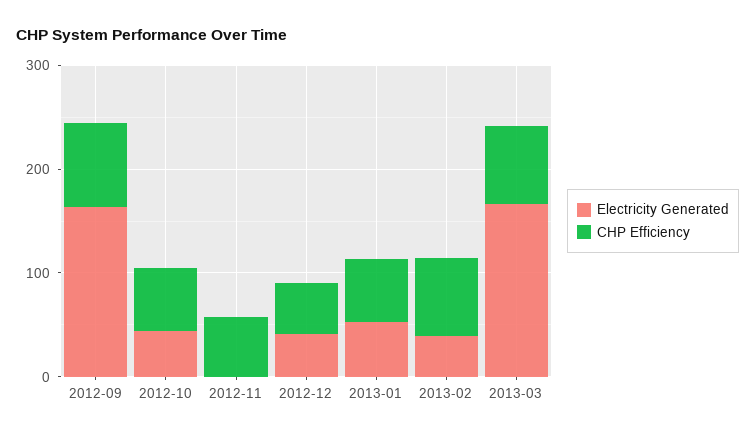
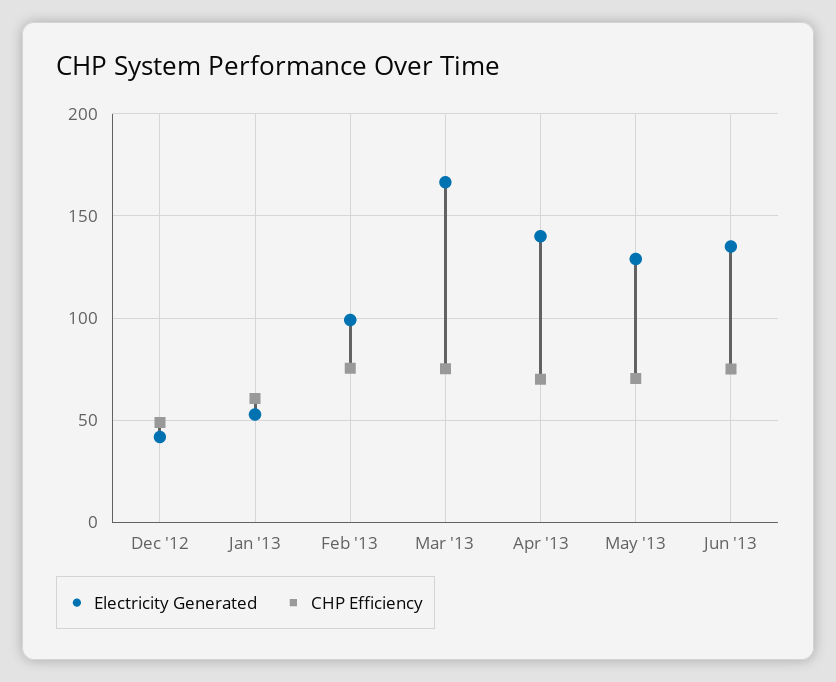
Electricity Generated, 2012-09: 160 -> none
CHP Efficiency, 2012-09: 80 -> none
Electricity Generated, 2012-10: 40 -> none
CHP Efficiency, 2012-10: 60 -> none
Electricity Generated, 2012-11: 0 -> none
CHP Efficiency, 2012-11: 60 -> none
Electricity Generated, 2013-02: 40 -> 100
Electricity Generated, Apr '13: none -> 140
CHP Efficiency, Apr '13: none -> 70
Electricity Generated, May '13: none -> 130
CHP Efficiency, May '13: none -> 70
Electricity Generated, Jun '13: none -> 135
CHP Efficiency, Jun '13: none -> 75

